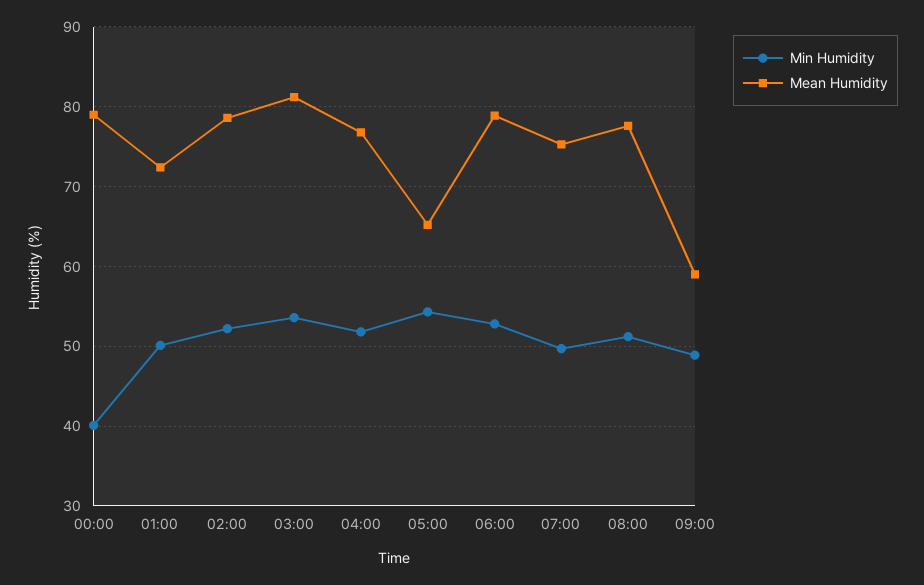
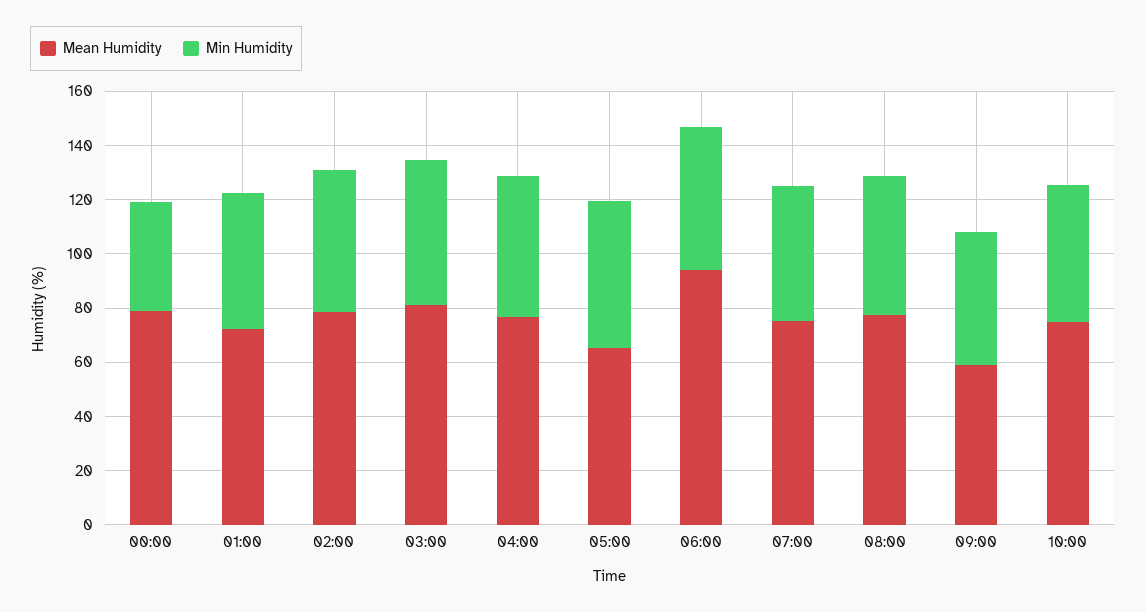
Mean Humidity, 06:00: 79 -> 95
Mean Humidity, 10:00: none -> 75
Min Humidity, 10:00: none -> 50

